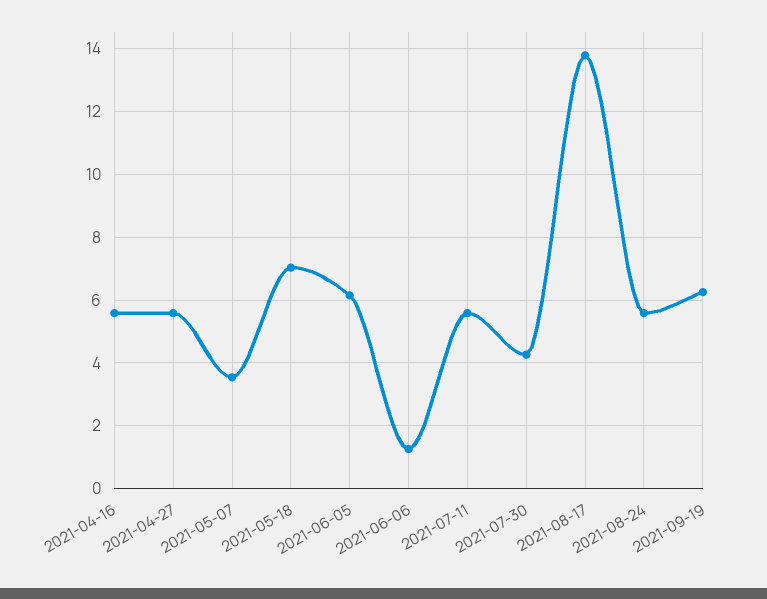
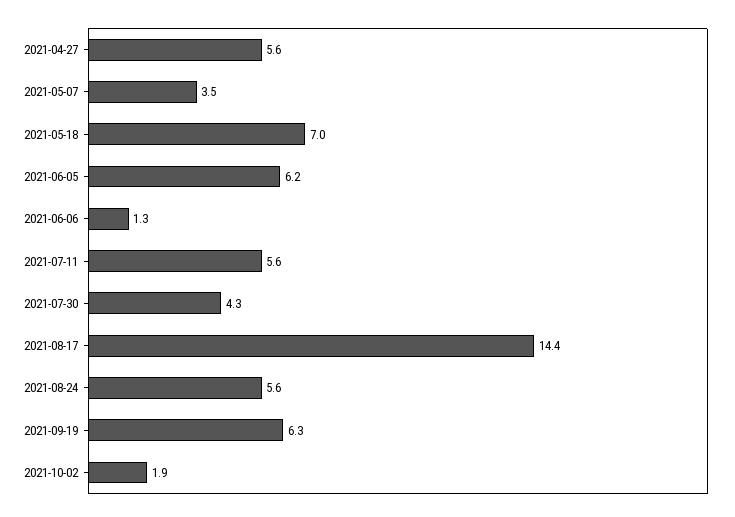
2021-04-16: 5.6 -> none
2021-08-17: 13.8 -> 14.4
2021-10-02: none -> 1.9

